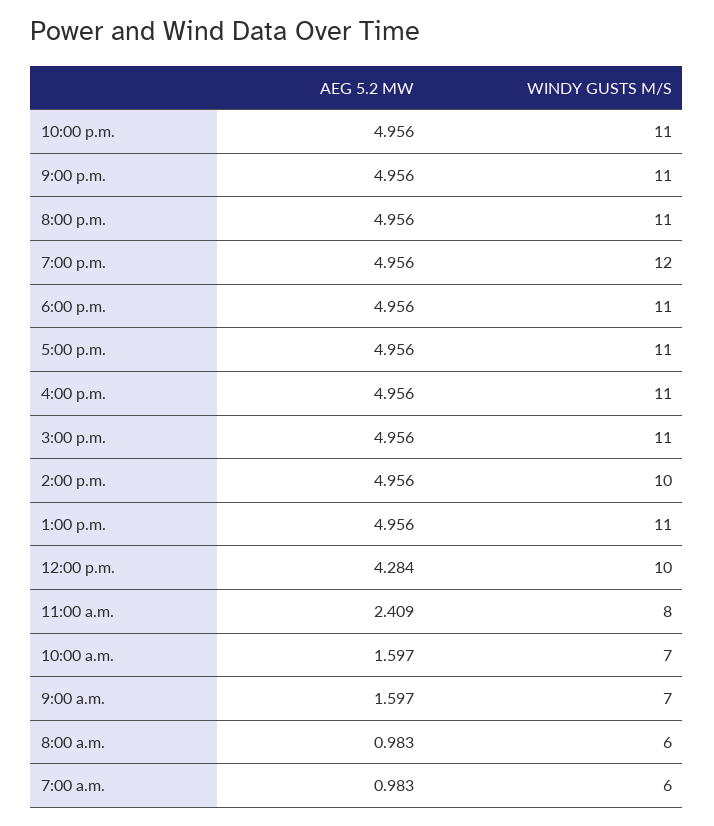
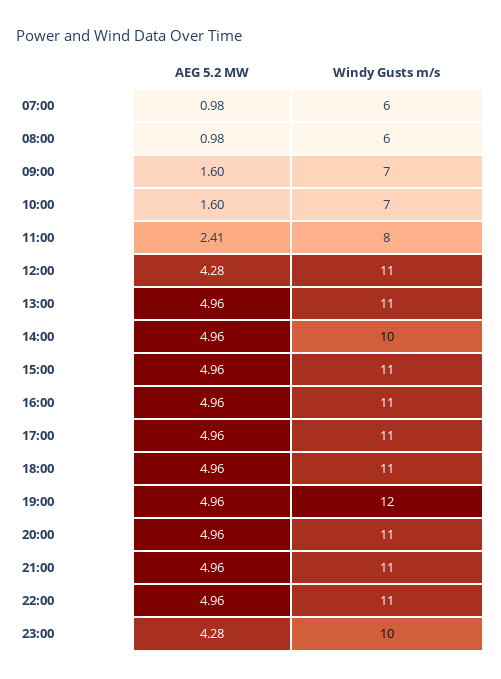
WINDY GUSTS M/S, 12:00 p.m.: 10 -> 11
AEG 5.2 MW, 23:00: none -> 4.28
WINDY GUSTS M/S, 23:00: none -> 10

